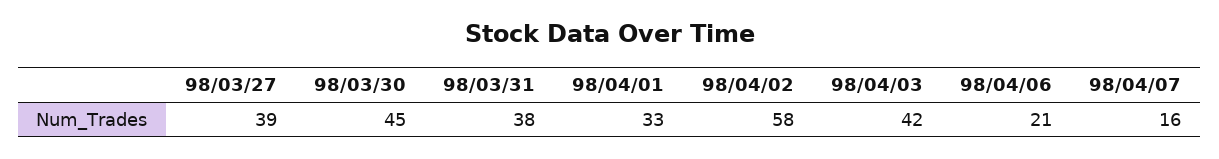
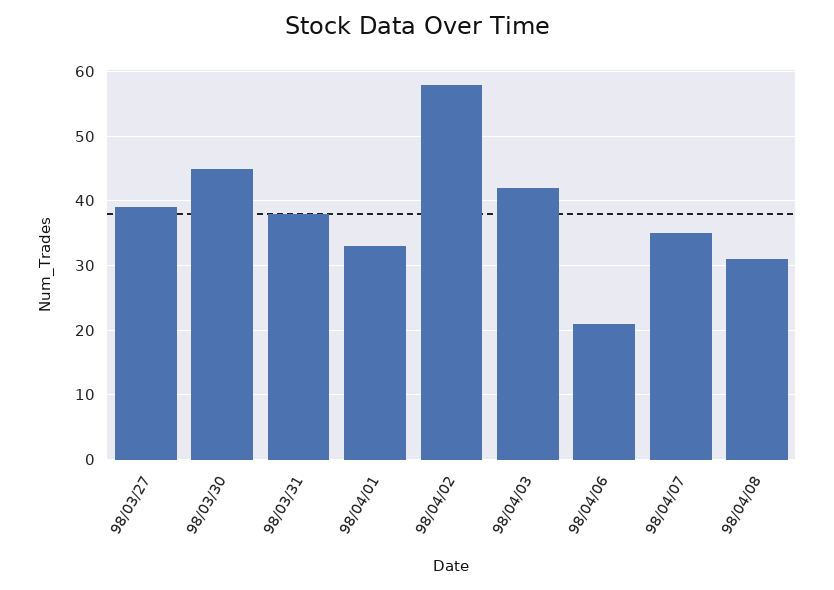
98/04/07: 16 -> 35
98/04/08: none -> 31

